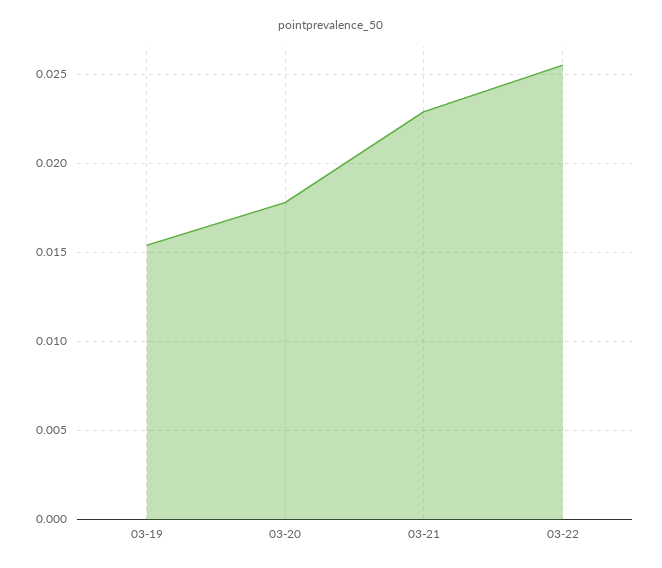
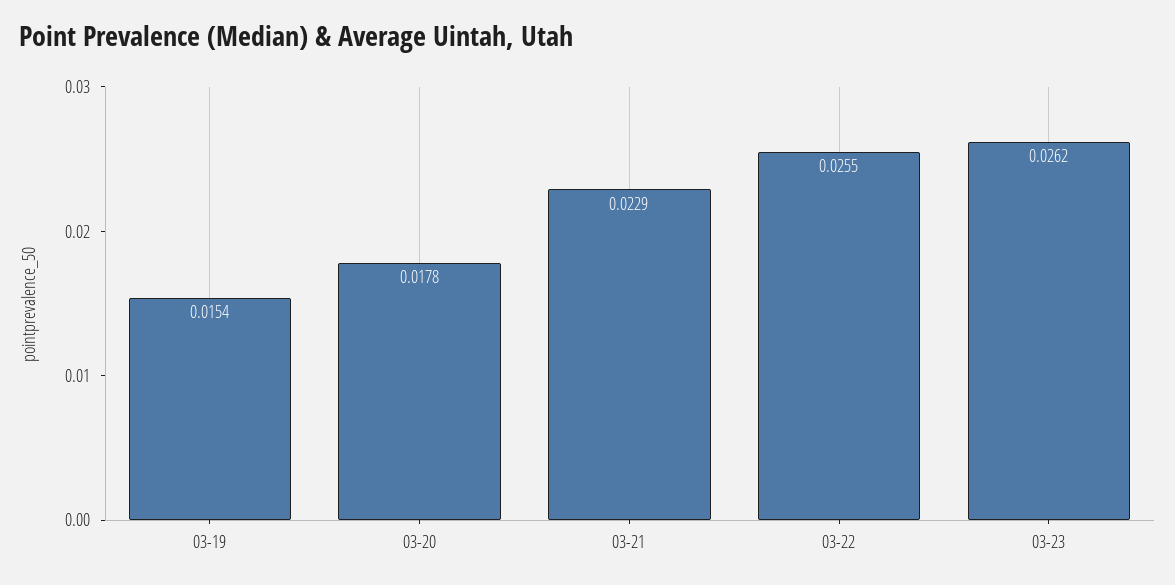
03-23: none -> 0.0262

